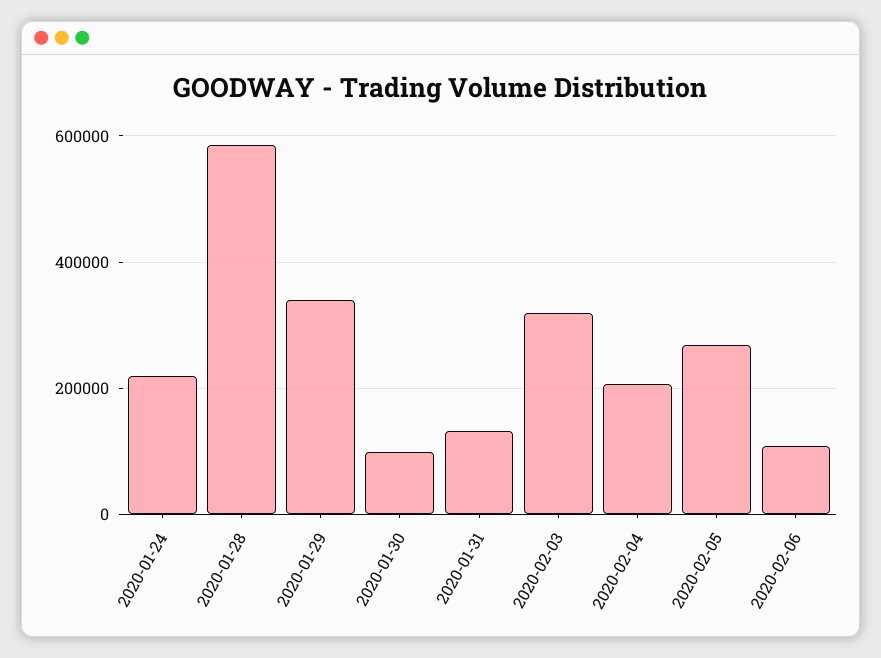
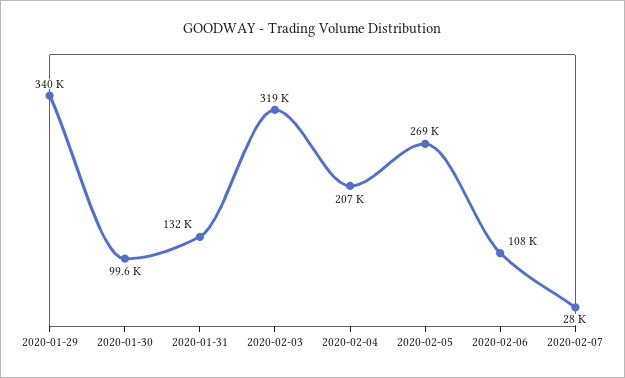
2020-01-24: 220000 -> none
2020-01-28: 580000 -> none
2020-02-07: none -> 28000

